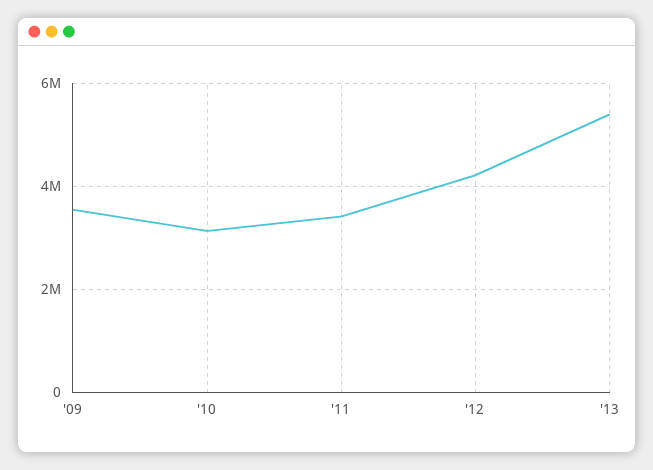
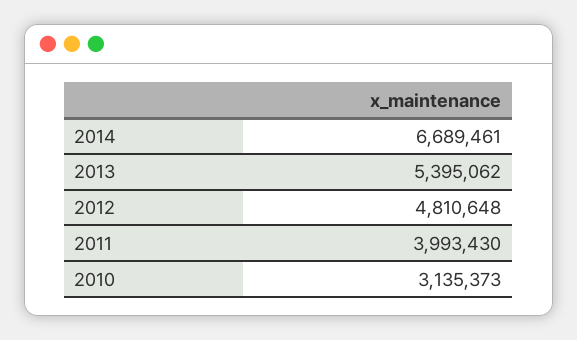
'09: 3600000 -> none
'11: 3400000 -> 3993430
'12: 4200000 -> 4810648
2014: none -> 6689461

